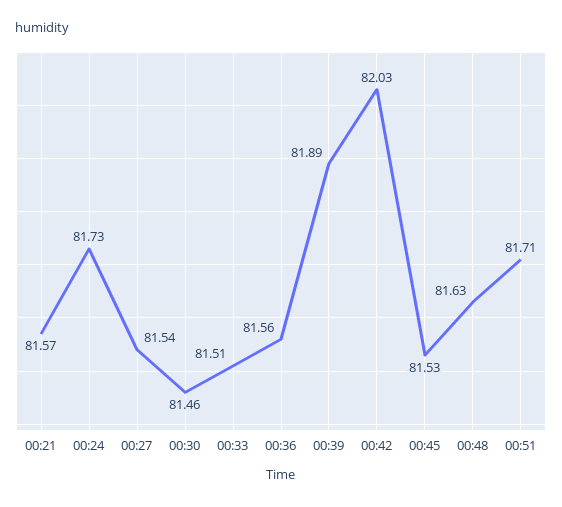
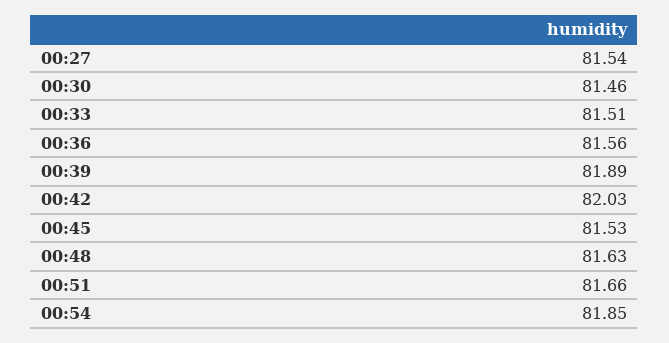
00:21: 81.57 -> none
00:24: 81.73 -> none
00:51: 81.71 -> 81.66
00:54: none -> 81.85

